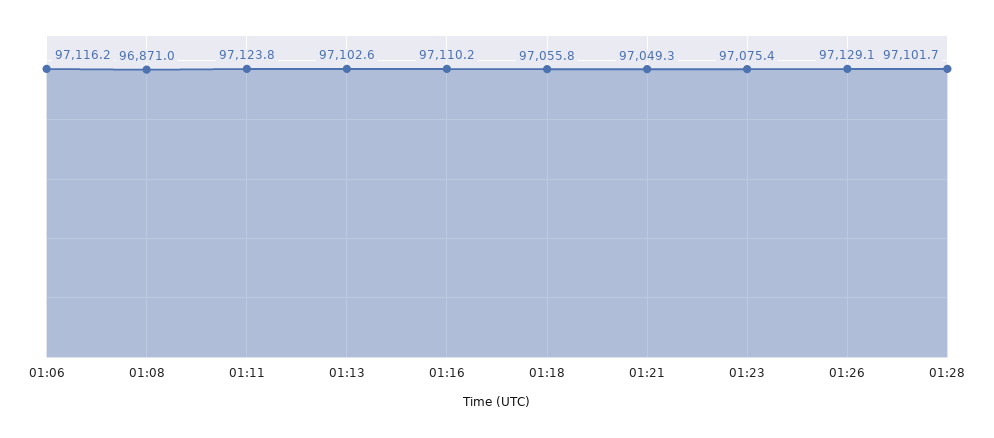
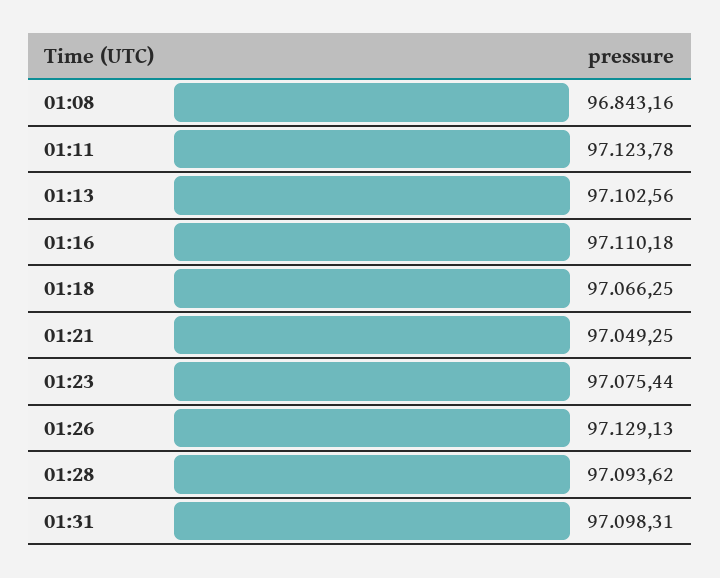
01:06: 97116.2 -> none
01:08: 96871 -> 96843.16
01:18: 97055.8 -> 97066.25
01:28: 97101.7 -> 97093.62
01:31: none -> 97098.31

